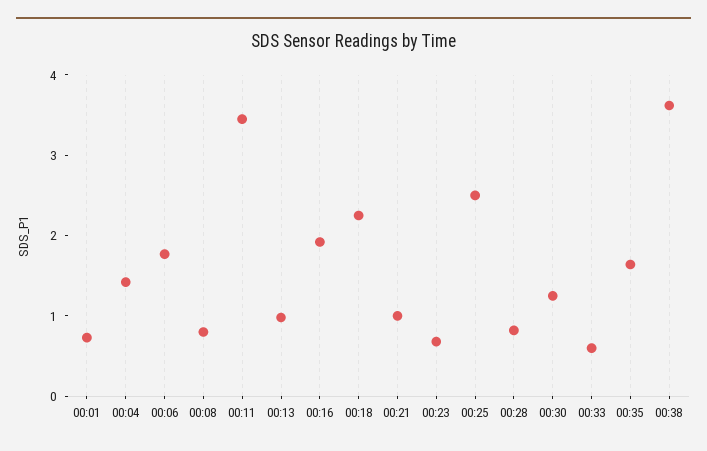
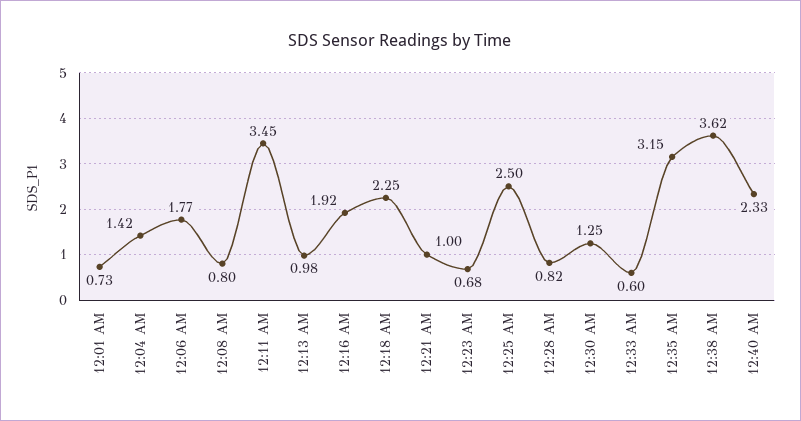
00:35: 1.6 -> 3.15
12:40 AM: none -> 2.33

